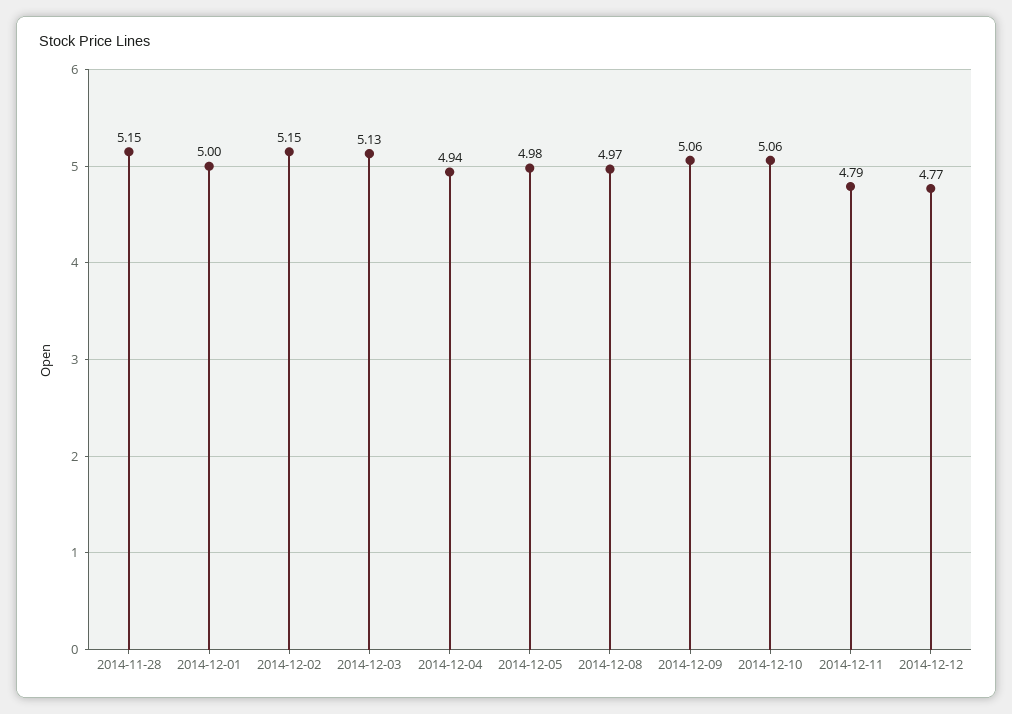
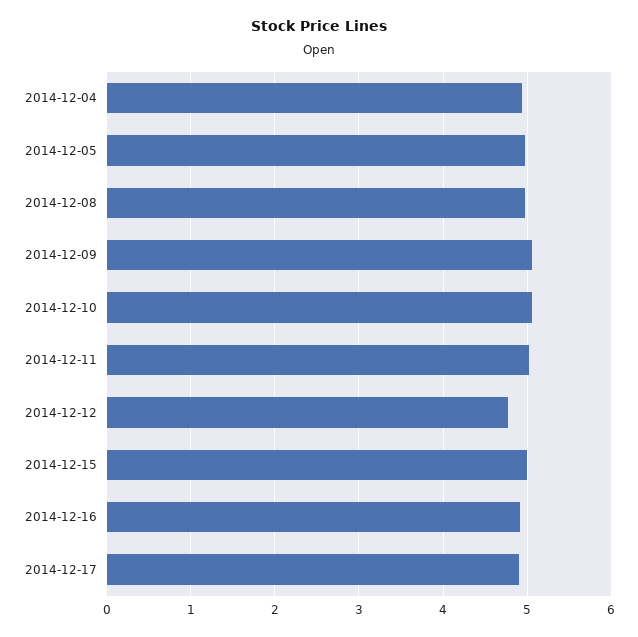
2014-11-28: 5.15 -> none
2014-12-01: 5 -> none
2014-12-02: 5.15 -> none
2014-12-03: 5.13 -> none
2014-12-11: 4.79 -> 5
2014-12-15: none -> 5
2014-12-16: none -> 4.9
2014-12-17: none -> 4.9

